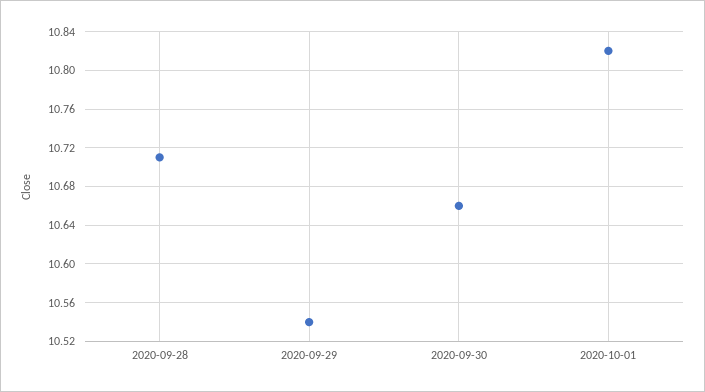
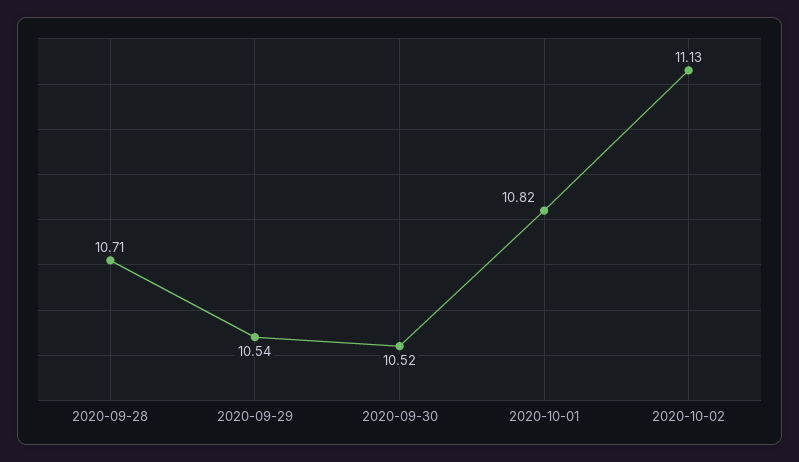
2020-09-30: 10.66 -> 10.52
2020-10-02: none -> 11.13

